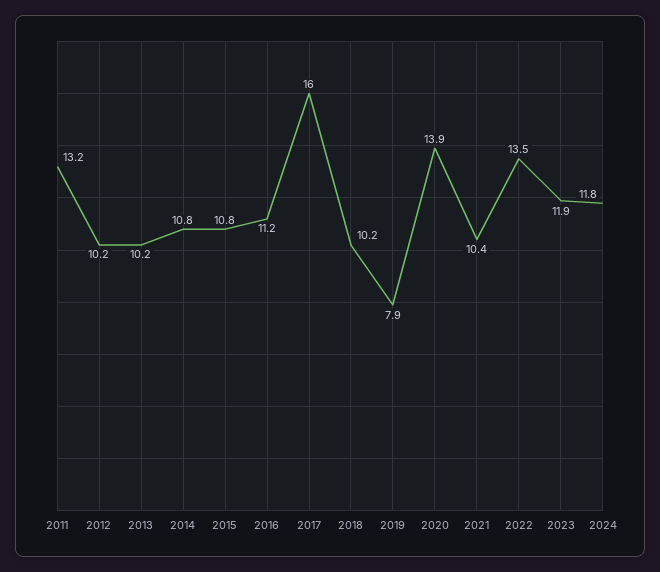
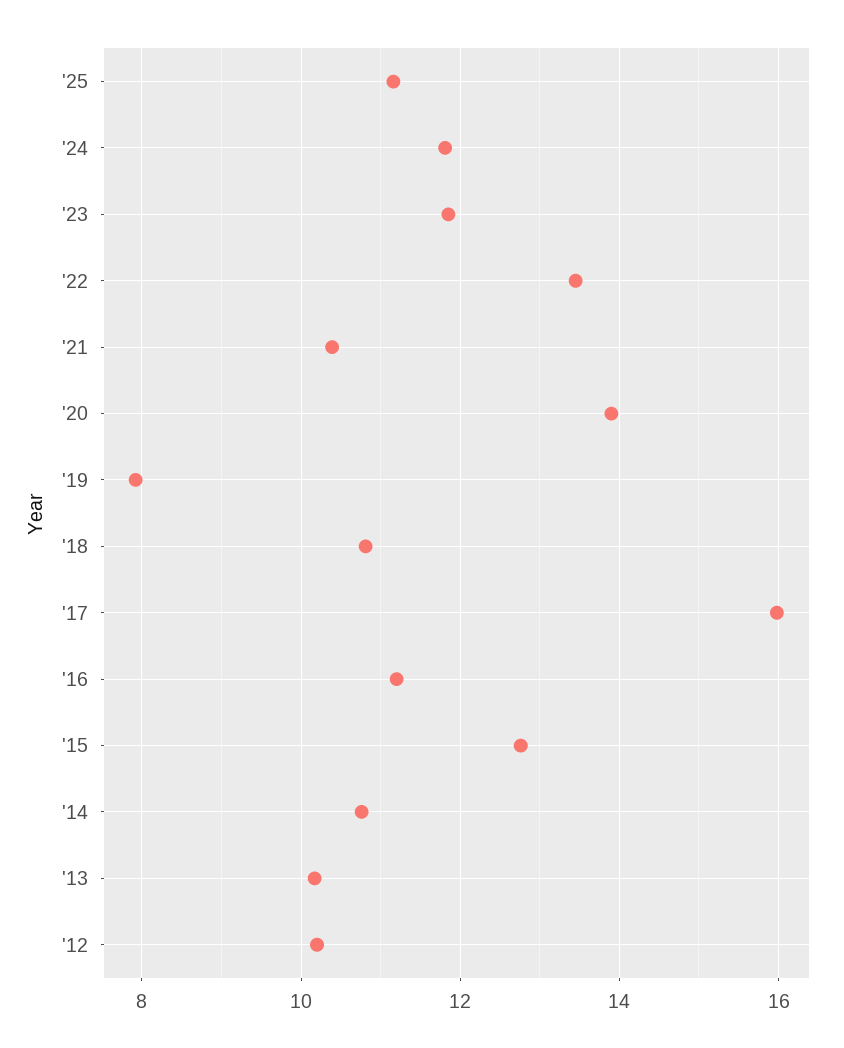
2011: 13.2 -> none
2015: 10.8 -> 12.8
2018: 10.2 -> 10.8
'25: none -> 11.2

